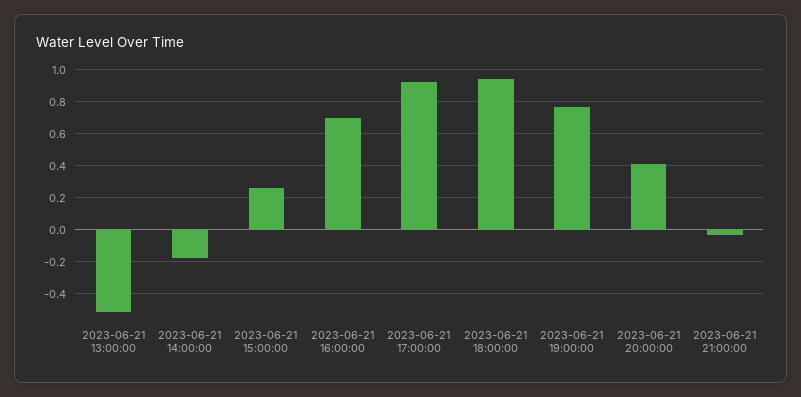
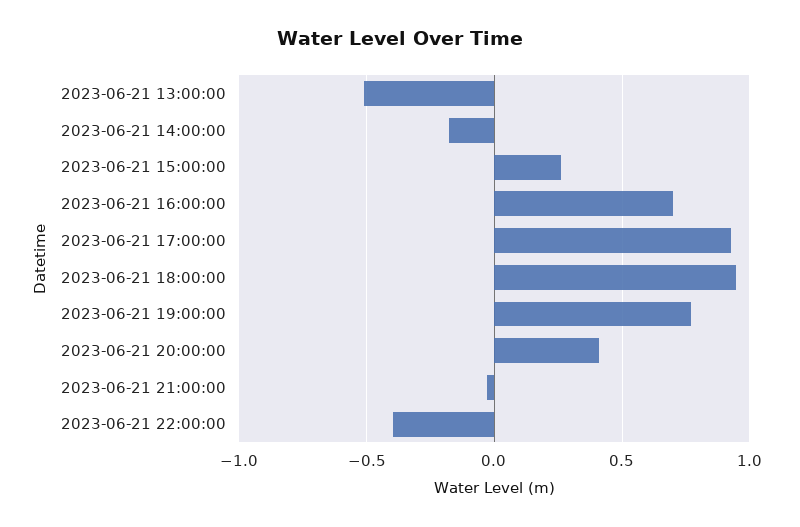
2023-06-21 22:00:00: none -> -0.4

